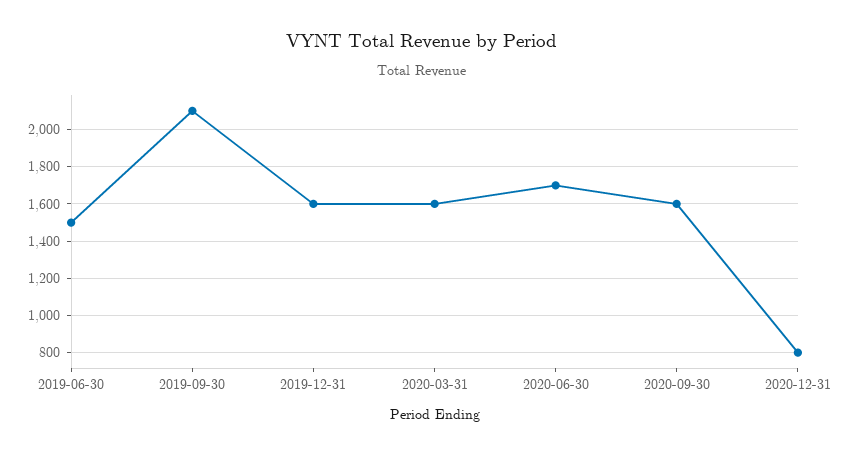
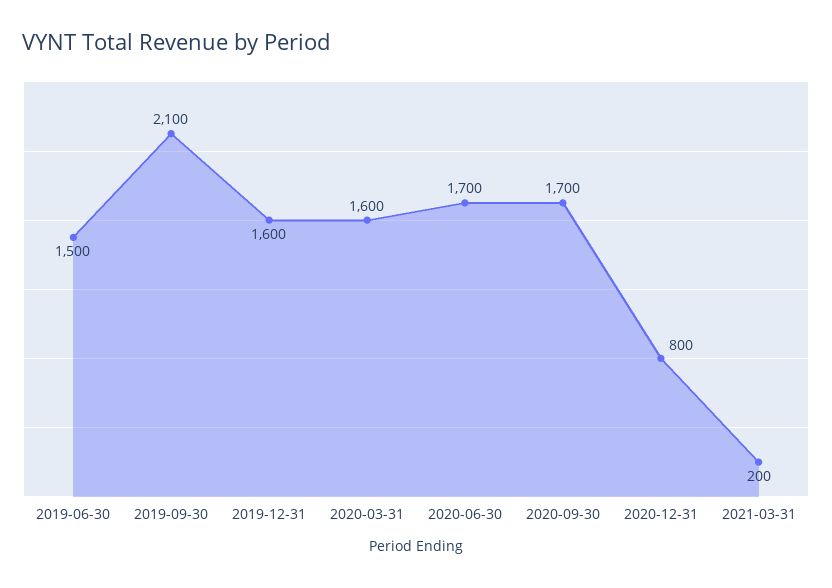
2020-09-30: 1600 -> 1700
2021-03-31: none -> 200

